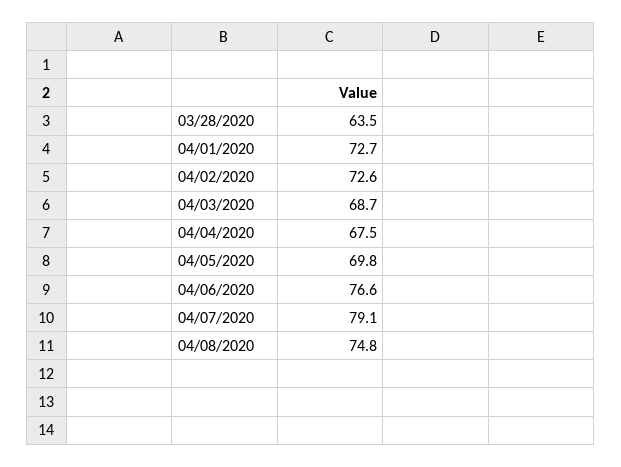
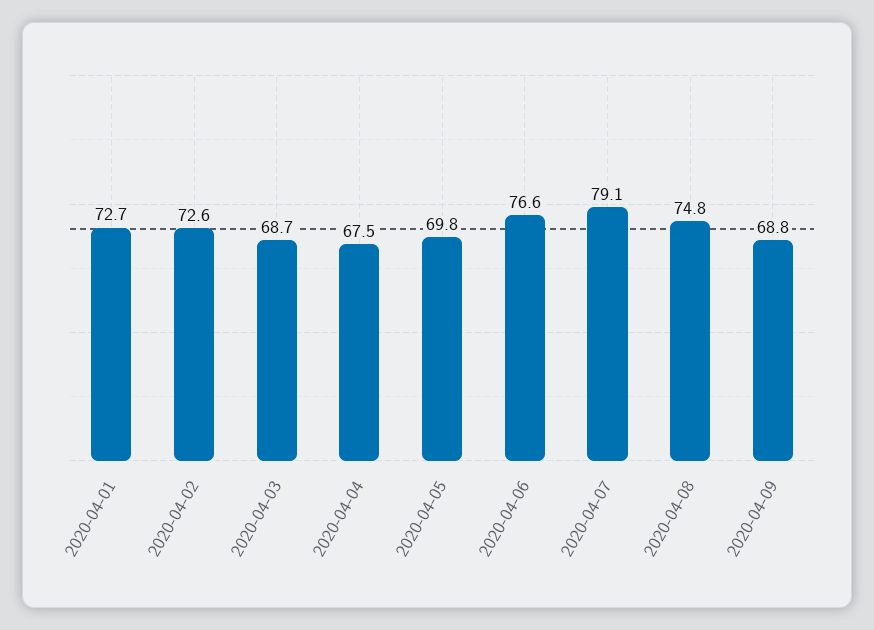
03/28/2020: 63.5 -> none
2020-04-09: none -> 68.8

